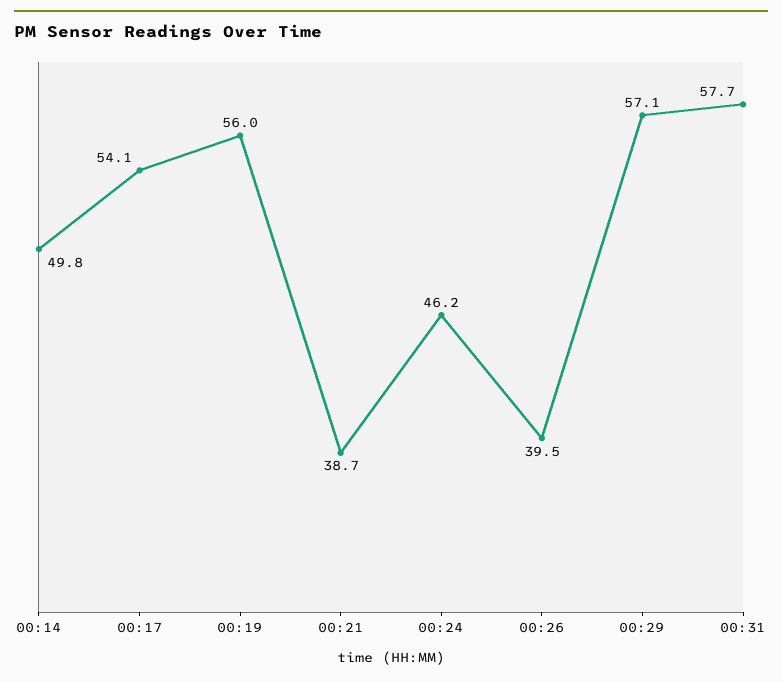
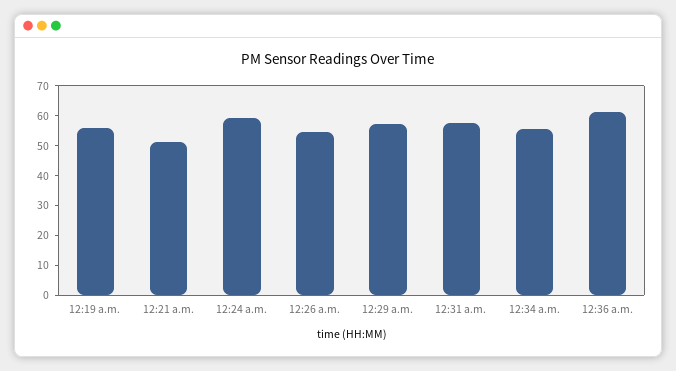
00:14: 49.8 -> none
00:17: 54.1 -> none
00:21: 38.7 -> 50
00:24: 46.2 -> 60
00:26: 39.5 -> 55
12:34 a.m.: none -> 55
12:36 a.m.: none -> 60

